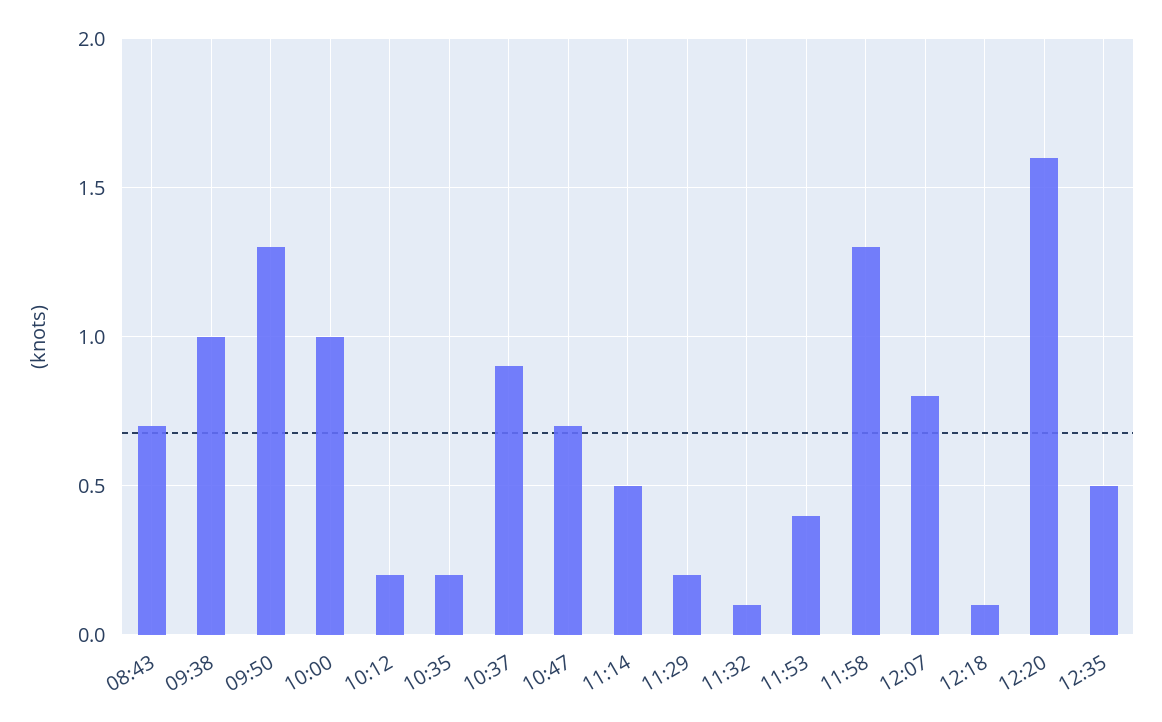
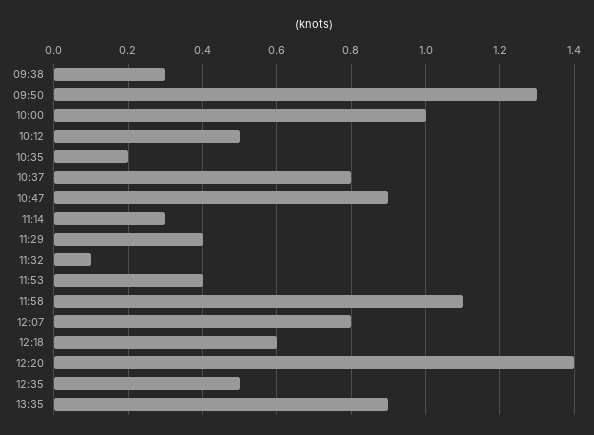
08:43: 0.7 -> none
09:38: 1 -> 0.3
10:12: 0.2 -> 0.5
10:37: 0.9 -> 0.8
10:47: 0.7 -> 0.9
11:14: 0.5 -> 0.3
11:29: 0.2 -> 0.4
11:58: 1.3 -> 1.1
12:18: 0.1 -> 0.6
12:20: 1.6 -> 1.4
13:35: none -> 0.9

